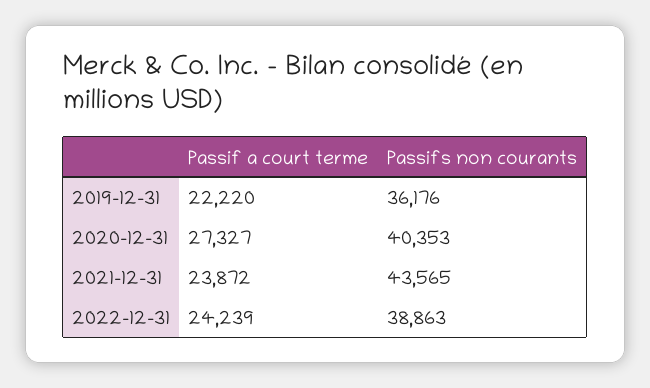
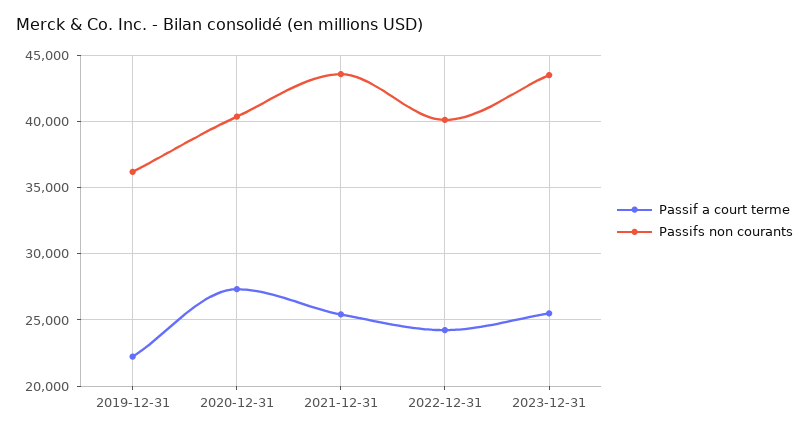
Passif a court terme, 2021-12-31: 23872 -> 25500
Passifs non courants, 2022-12-31: 38863 -> 40000
Passif a court terme, 2023-12-31: none -> 25500
Passifs non courants, 2023-12-31: none -> 43500

